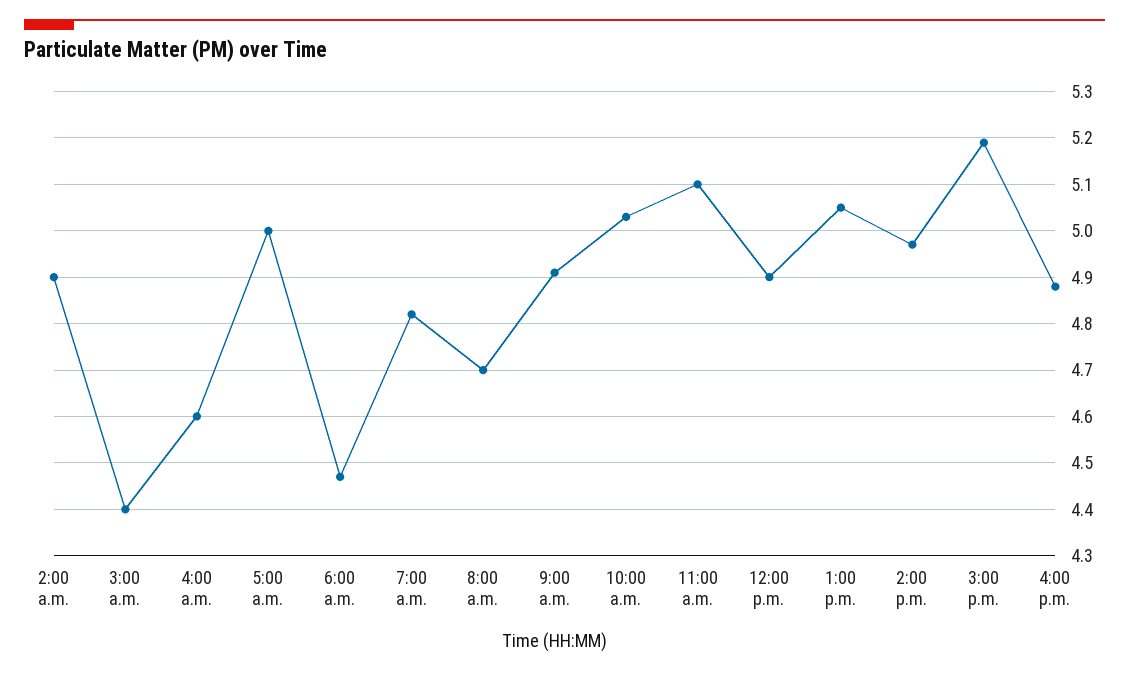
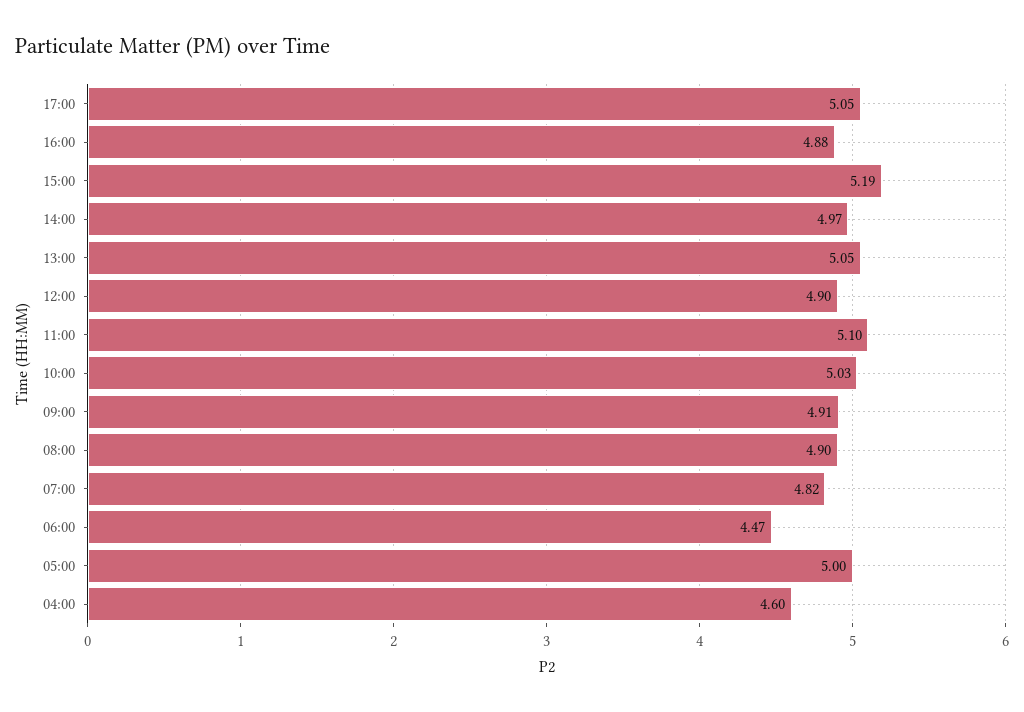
2:00 a.m.: 4.9 -> none
3:00 a.m.: 4.4 -> none
8:00 a.m.: 4.7 -> 4.9
17:00: none -> 5.05

